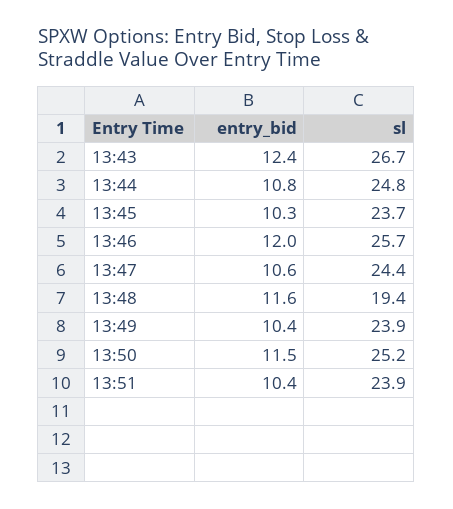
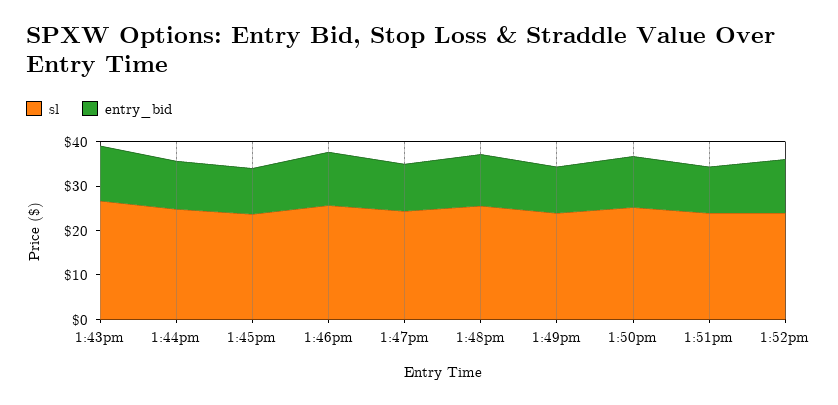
sl, 13:48: 19.4 -> 26
sl, 1:52pm: none -> 24
entry_bid, 1:52pm: none -> 12

